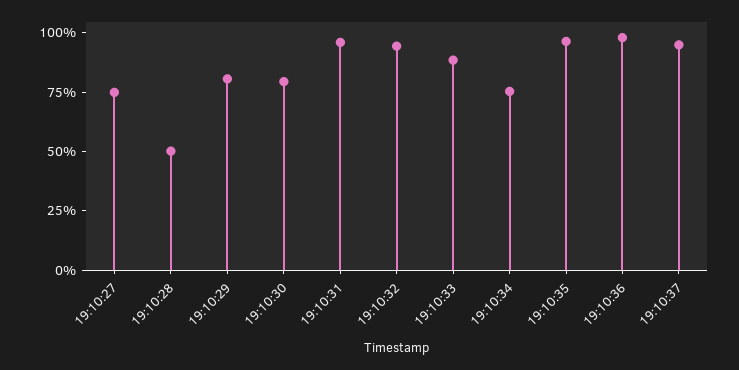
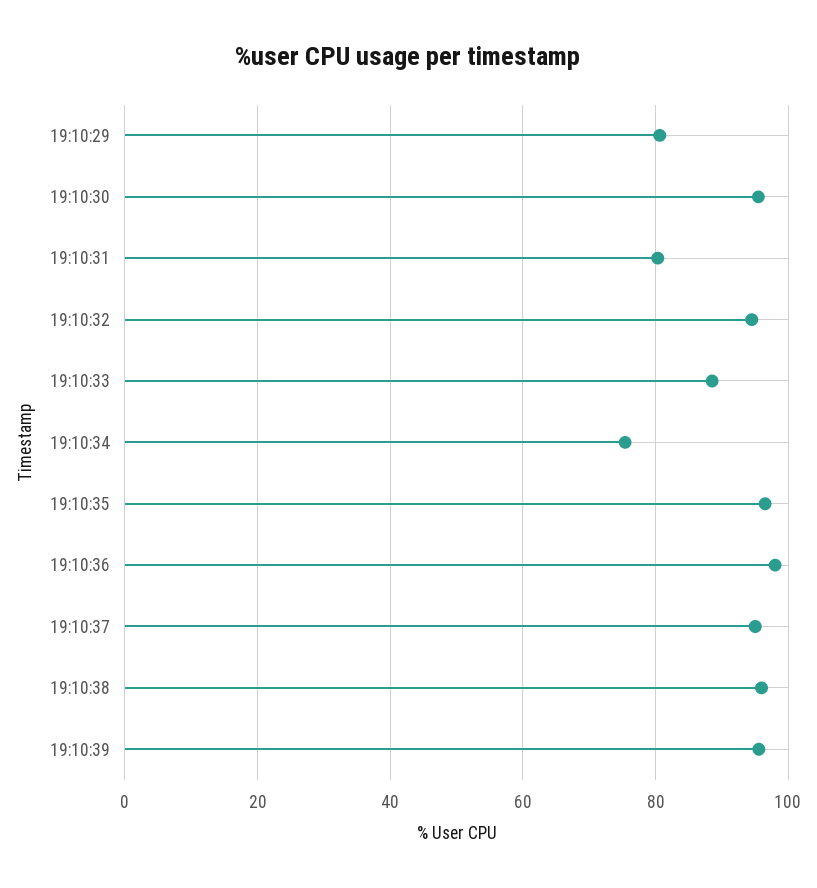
19:10:27: 75 -> none
19:10:28: 50 -> none
19:10:30: 80 -> 96
19:10:31: 95 -> 80
19:10:38: none -> 96
19:10:39: none -> 96

